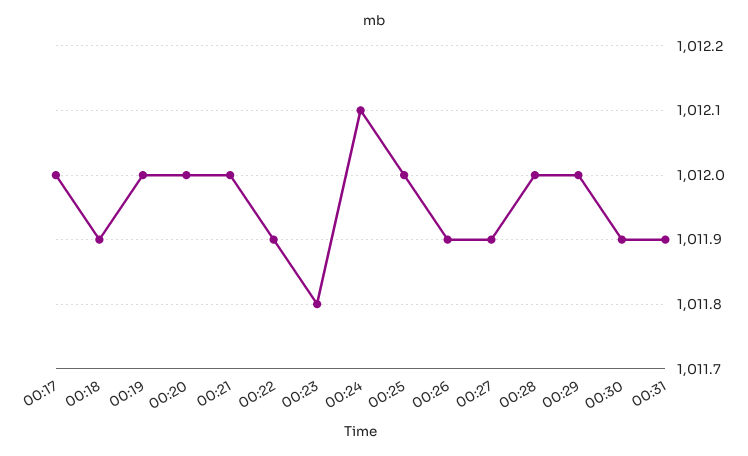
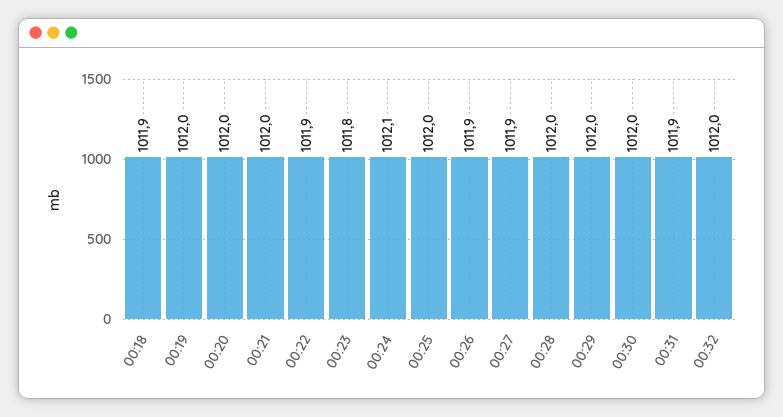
00:17: 1012 -> none
00:30: 1011.9 -> 1012
00:32: none -> 1012

